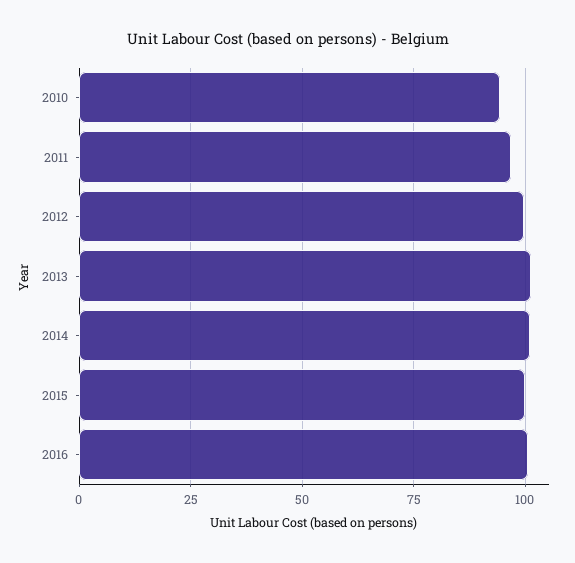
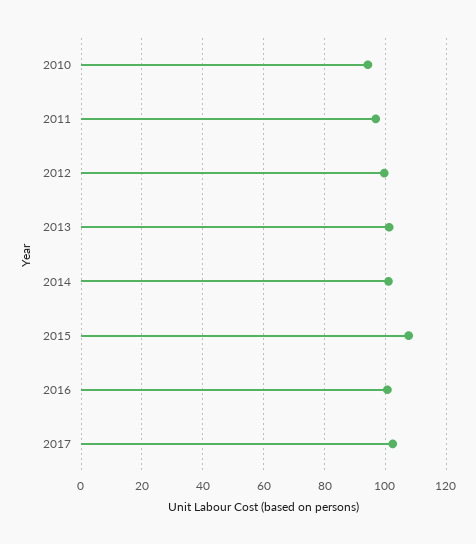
2015: 100 -> 108
2017: none -> 102

